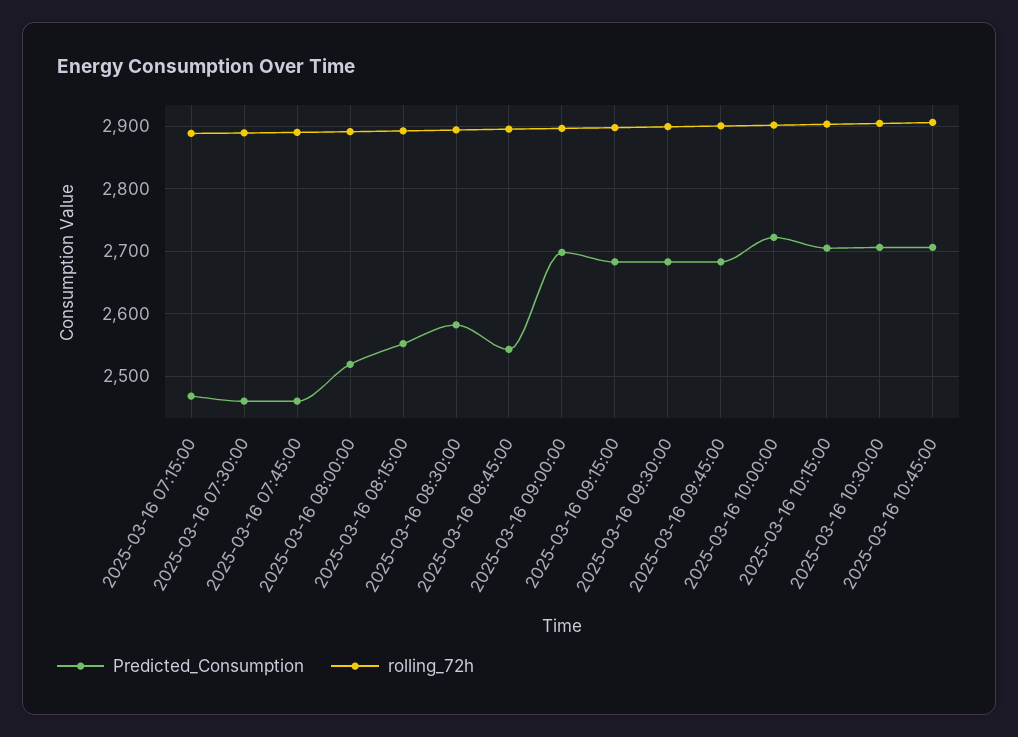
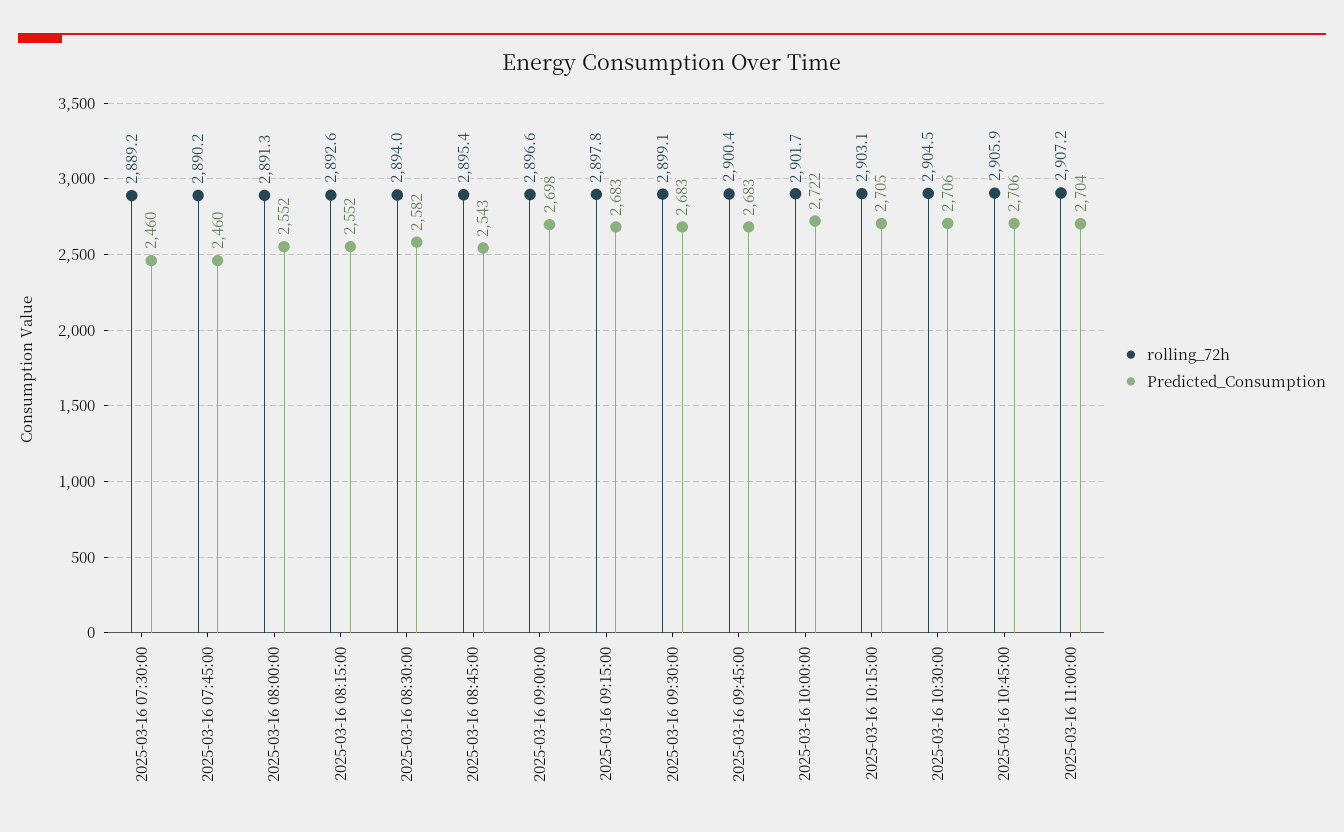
Predicted_Consumption, 2025-03-16 07:15:00: 2470 -> none
rolling_72h, 2025-03-16 07:15:00: 2890 -> none
Predicted_Consumption, 2025-03-16 08:00:00: 2520 -> 2552
rolling_72h, 2025-03-16 11:00:00: none -> 2907.2
Predicted_Consumption, 2025-03-16 11:00:00: none -> 2704

